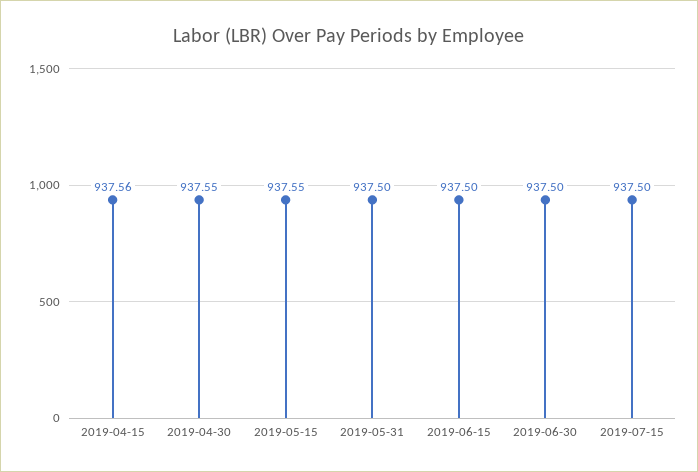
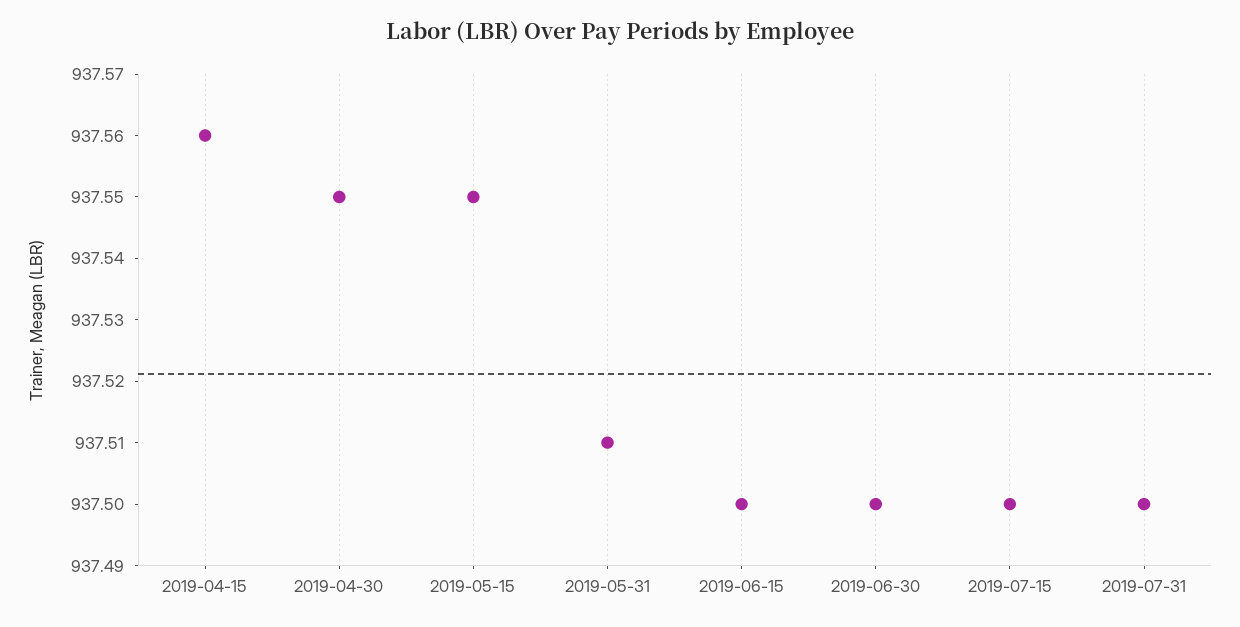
2019-05-31: 937.5 -> 937.51
2019-07-31: none -> 937.5

